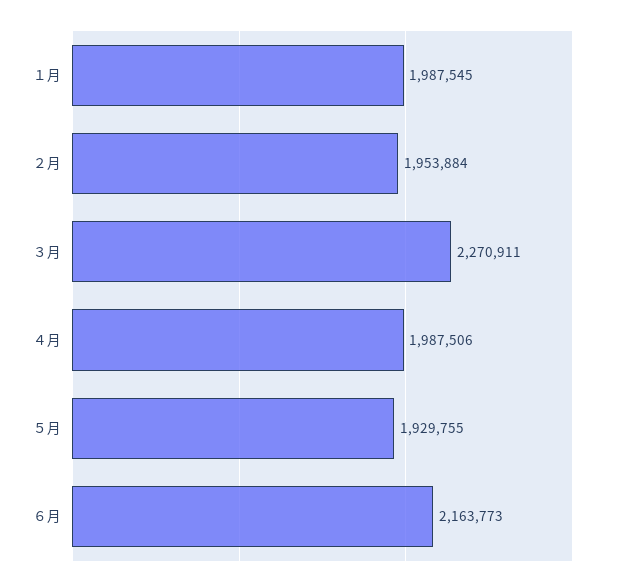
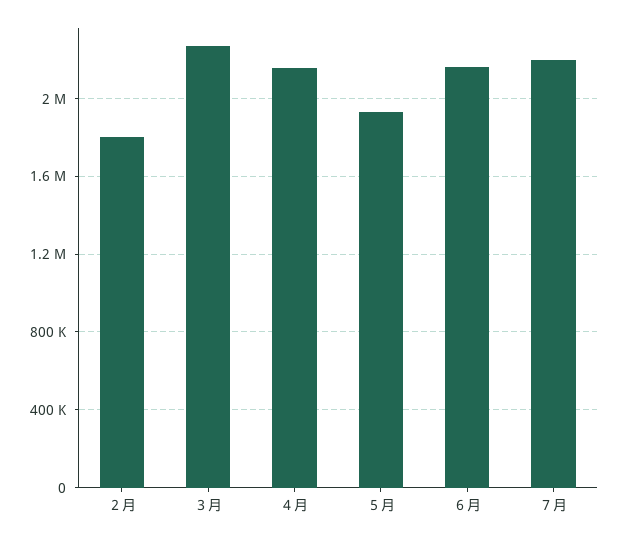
１月: 1987545 -> none
２月: 1953884 -> 1800000
４月: 1987506 -> 2150000
７月: none -> 2200000

